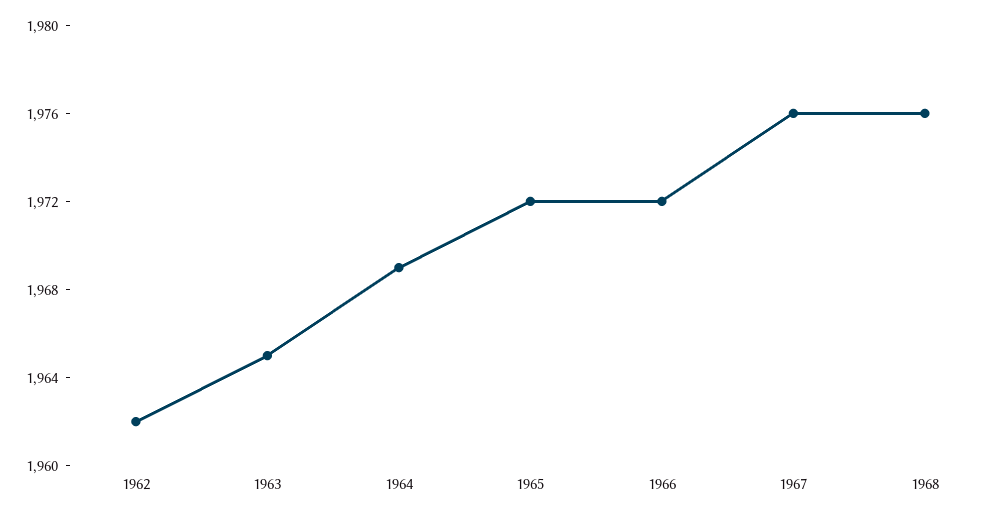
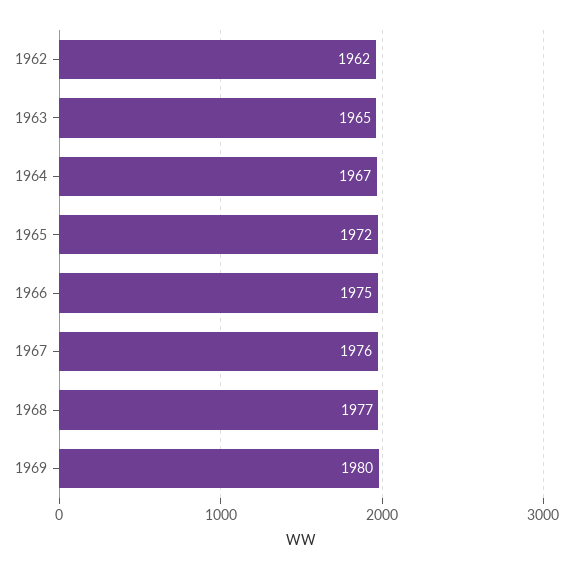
1964: 1969 -> 1967
1966: 1972 -> 1975
1968: 1976 -> 1977
1969: none -> 1980

